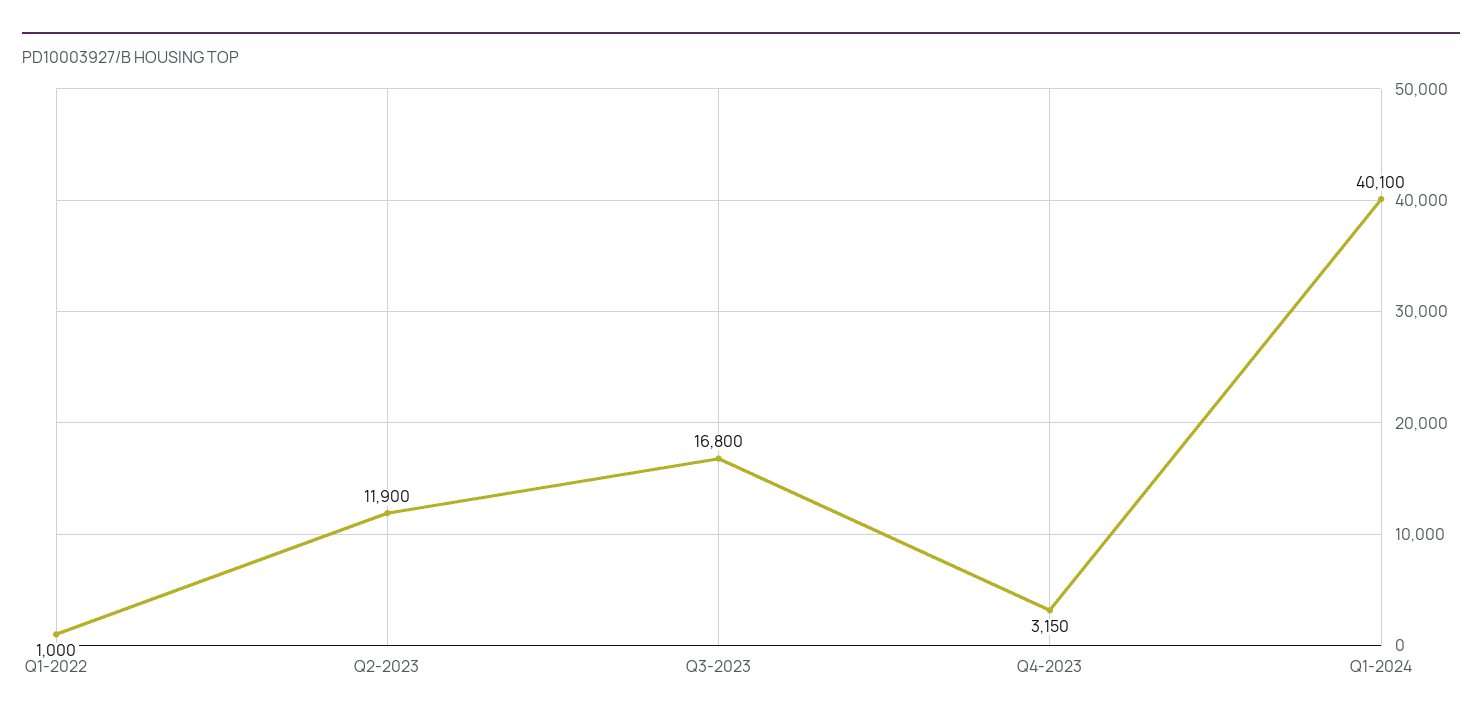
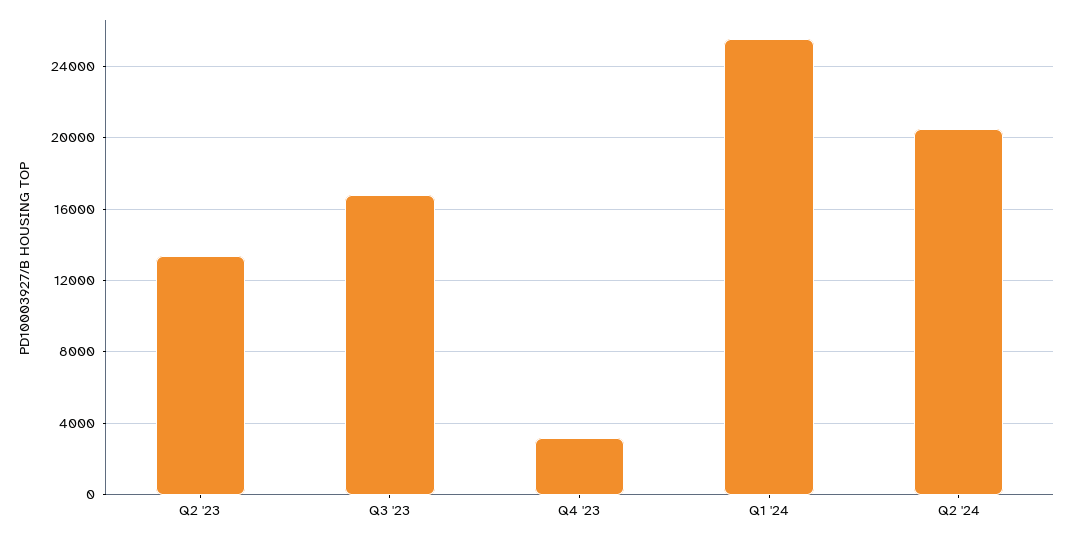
Q1-2022: 1000 -> none
Q2-2023: 11900 -> 13500
Q1-2024: 40100 -> 25500
Q2 '24: none -> 20500

